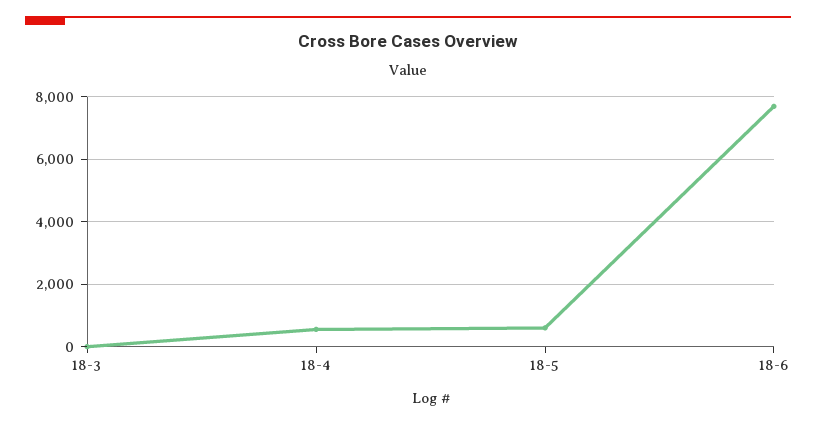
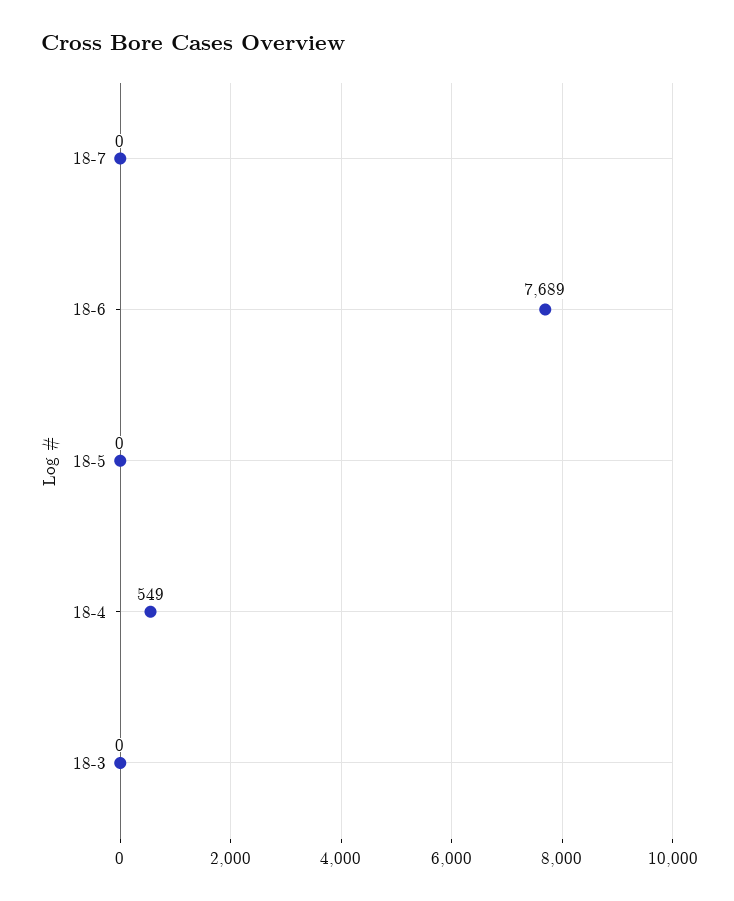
18-5: 600 -> 0
18-7: none -> 0

